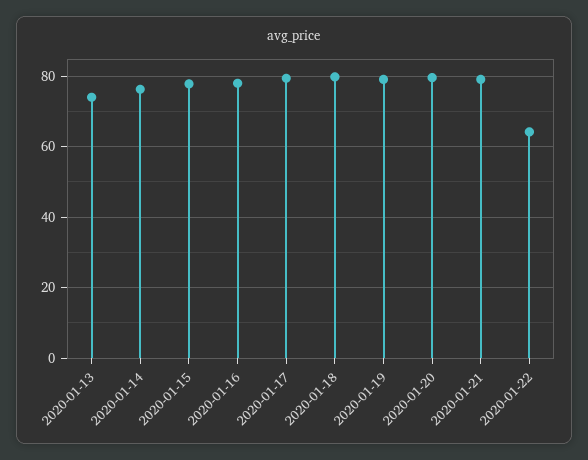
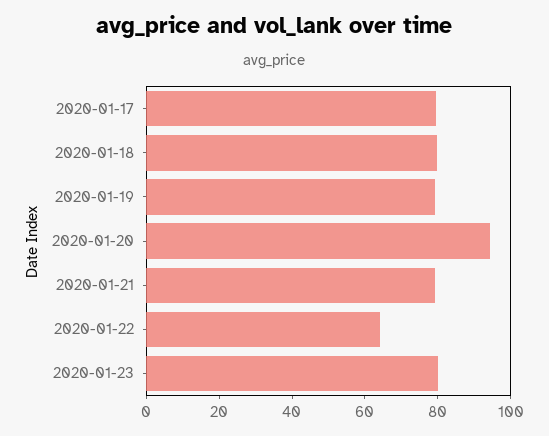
2020-01-13: 74 -> none
2020-01-14: 76 -> none
2020-01-15: 78 -> none
2020-01-16: 78 -> none
2020-01-20: 80 -> 95
2020-01-23: none -> 80

